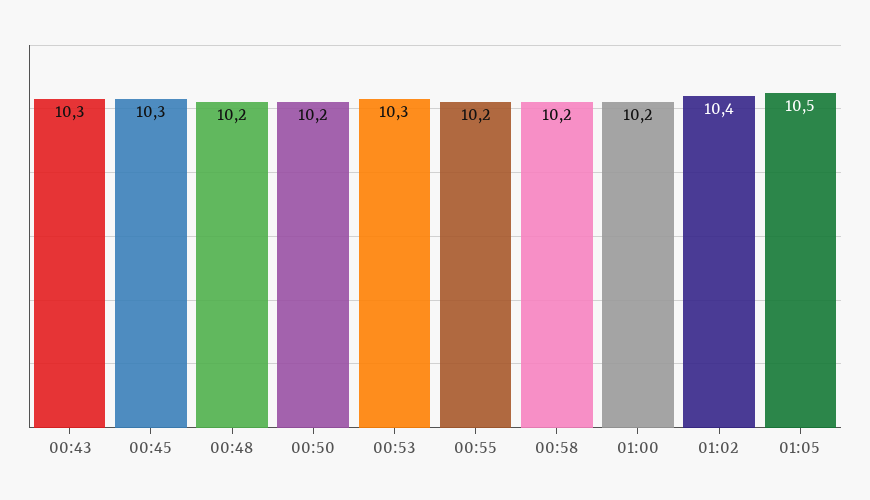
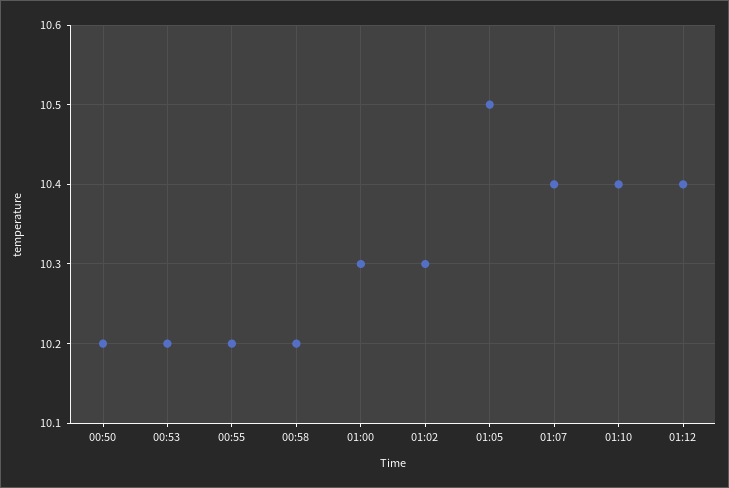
00:43: 10.3 -> none
00:45: 10.3 -> none
00:48: 10.2 -> none
00:53: 10.3 -> 10.2
01:00: 10.2 -> 10.3
01:02: 10.4 -> 10.3
01:07: none -> 10.4
01:10: none -> 10.4
01:12: none -> 10.4

